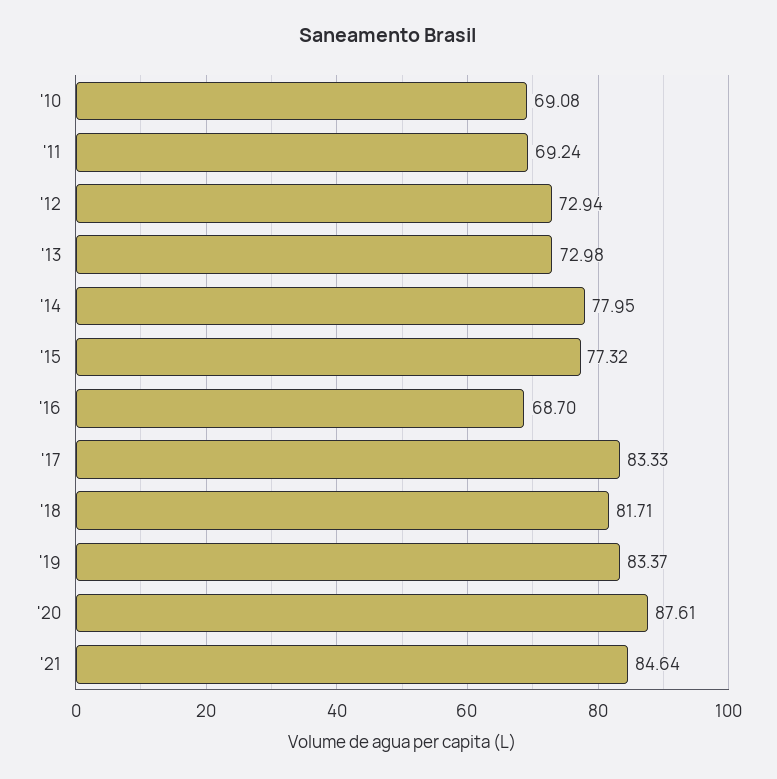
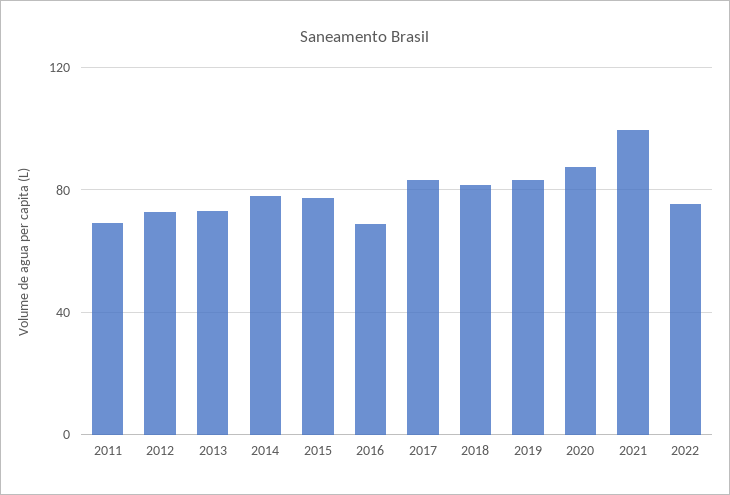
'10: 69.08 -> none
'21: 84.64 -> 100
2022: none -> 75

